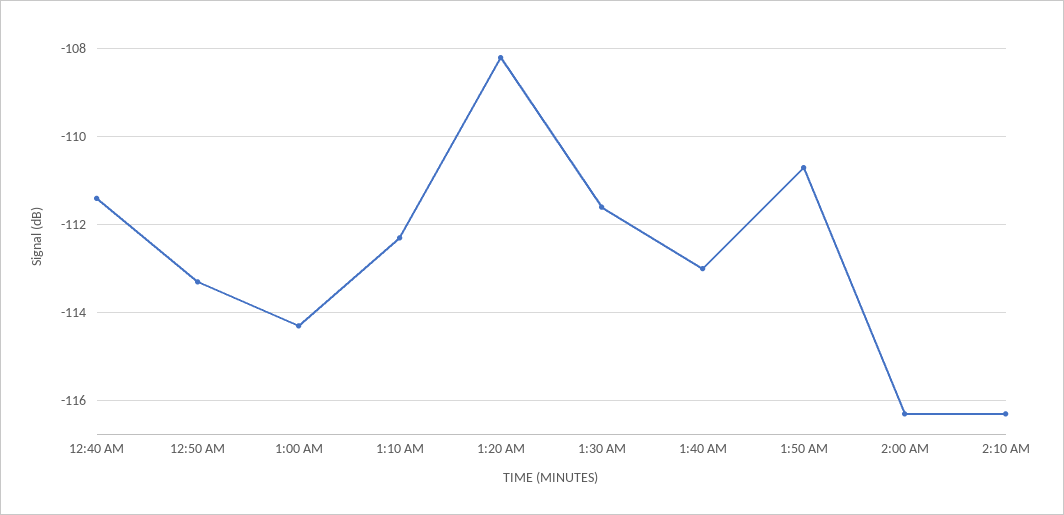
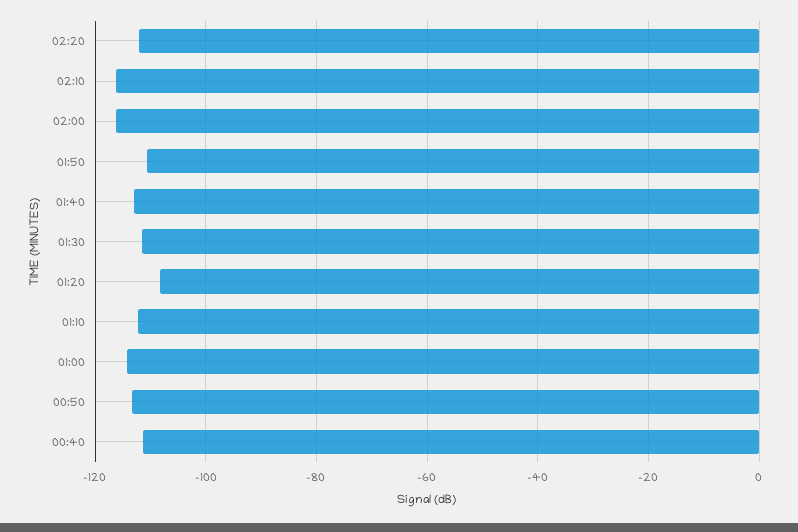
02:20: none -> -112

